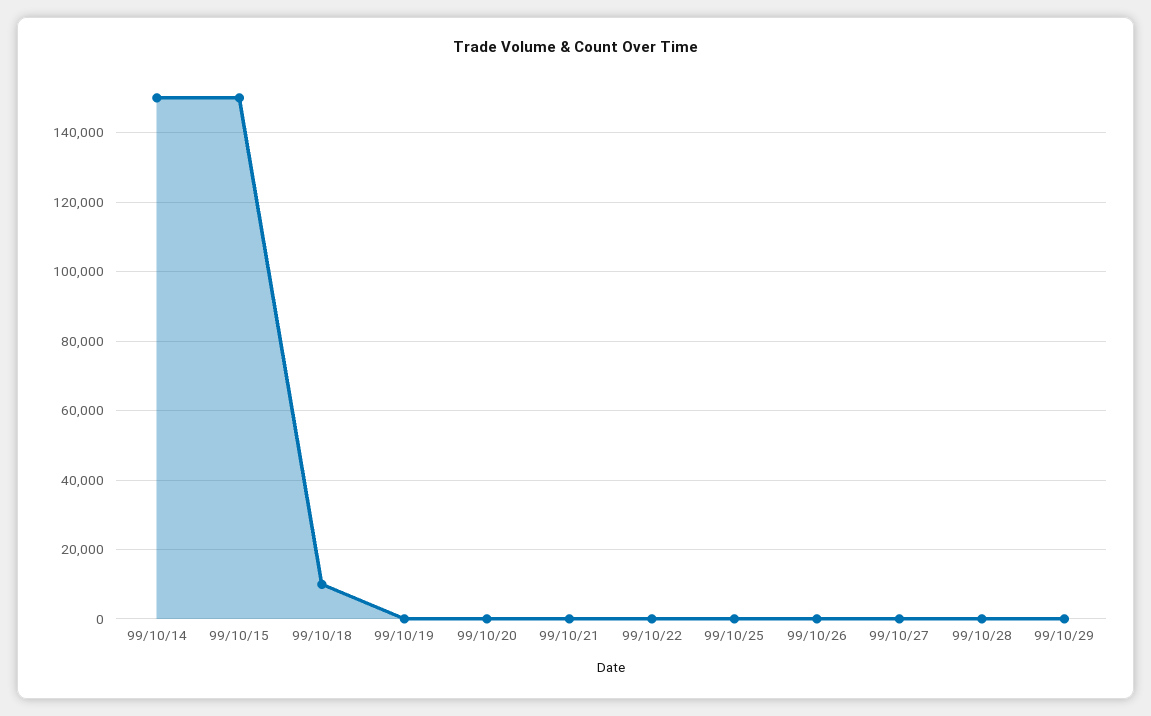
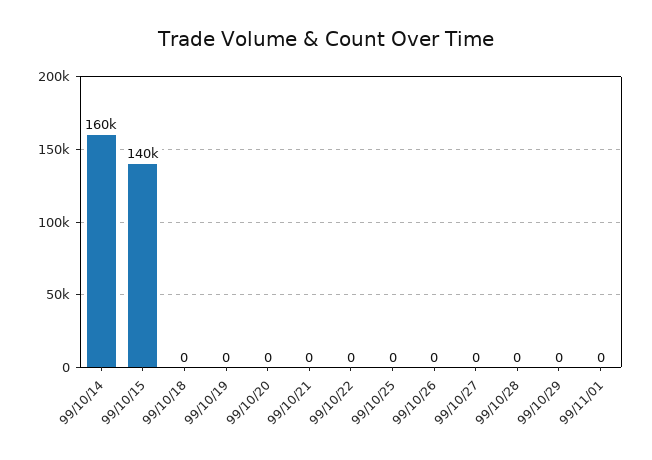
99/10/14: 150000 -> 160000
99/10/15: 150000 -> 140000
99/10/18: 10000 -> 0
99/11/01: none -> 0

